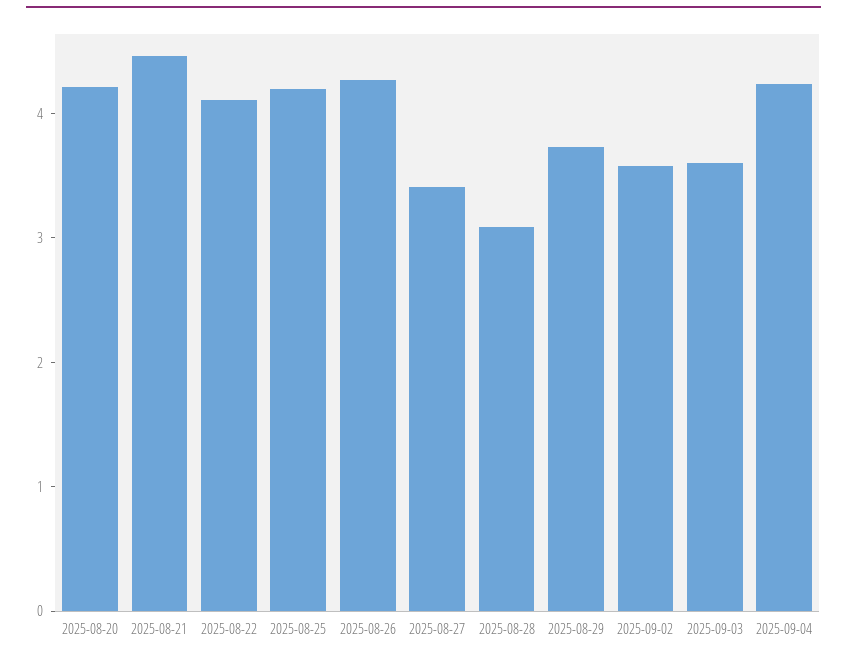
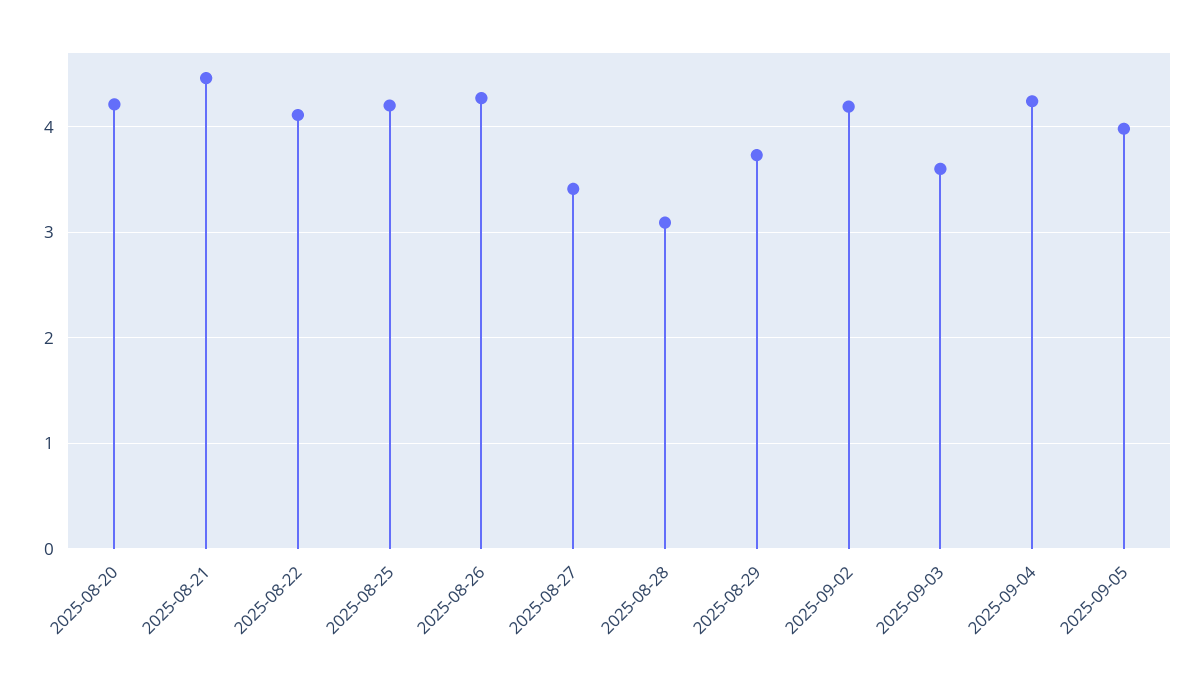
2025-09-02: 3.6 -> 4.2
2025-09-05: none -> 4

